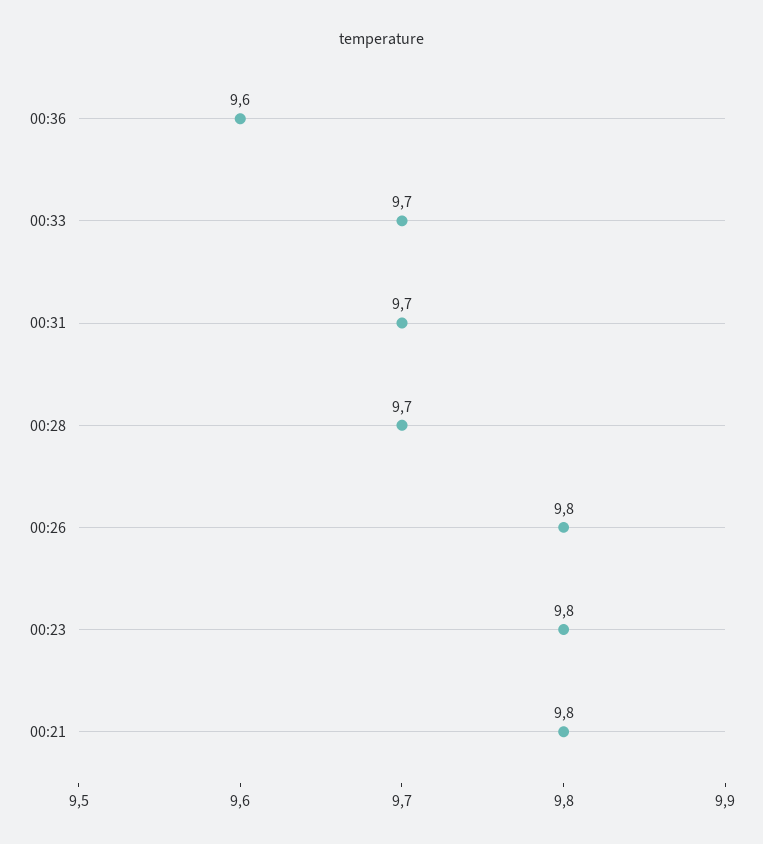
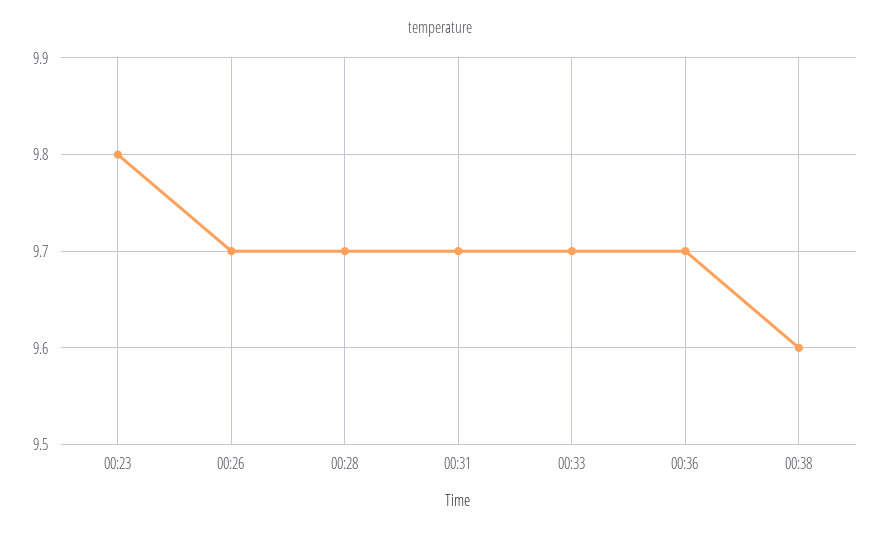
00:36: 9.6 -> 9.7
00:26: 9.8 -> 9.7
00:21: 9.8 -> none
00:38: none -> 9.6

